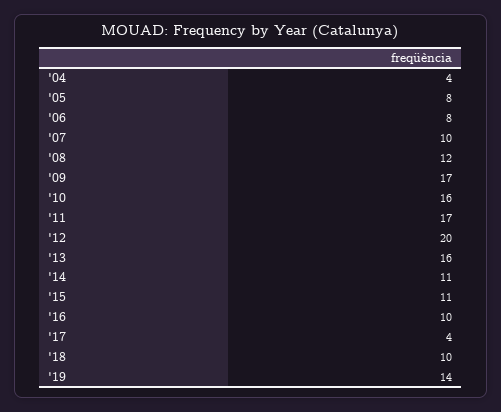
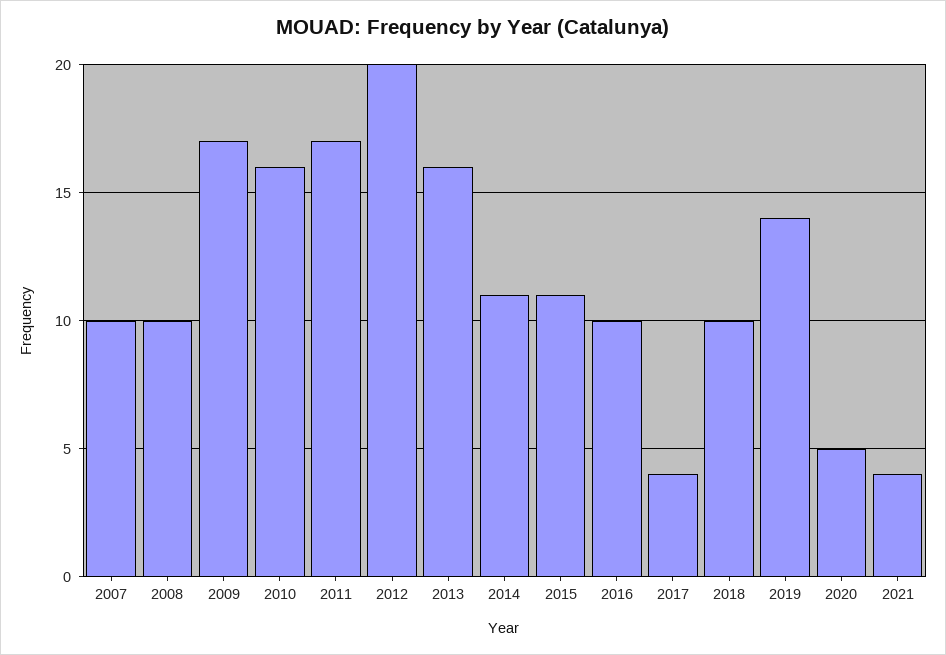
'04: 4 -> none
'05: 8 -> none
'06: 8 -> none
'08: 12 -> 10
2020: none -> 5
2021: none -> 4

